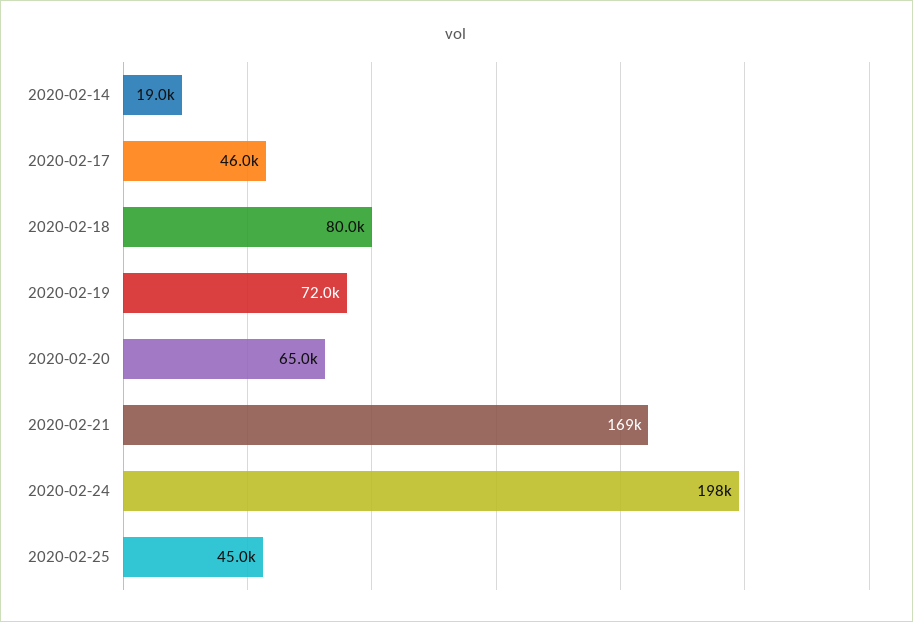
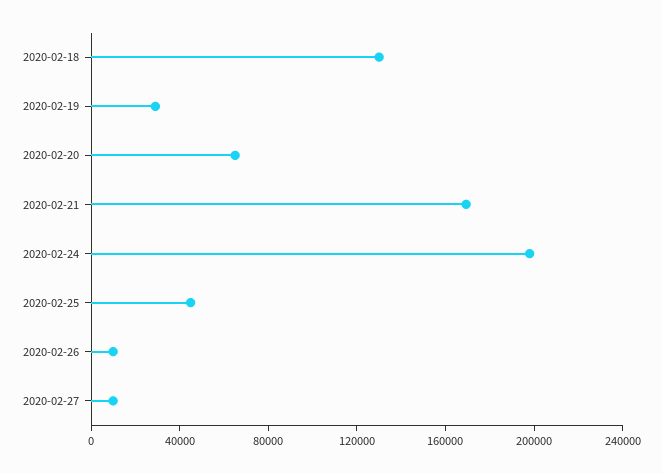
2020-02-14: 19000 -> none
2020-02-17: 46000 -> none
2020-02-18: 80000 -> 130000
2020-02-19: 72000 -> 30000
2020-02-26: none -> 10000
2020-02-27: none -> 10000

